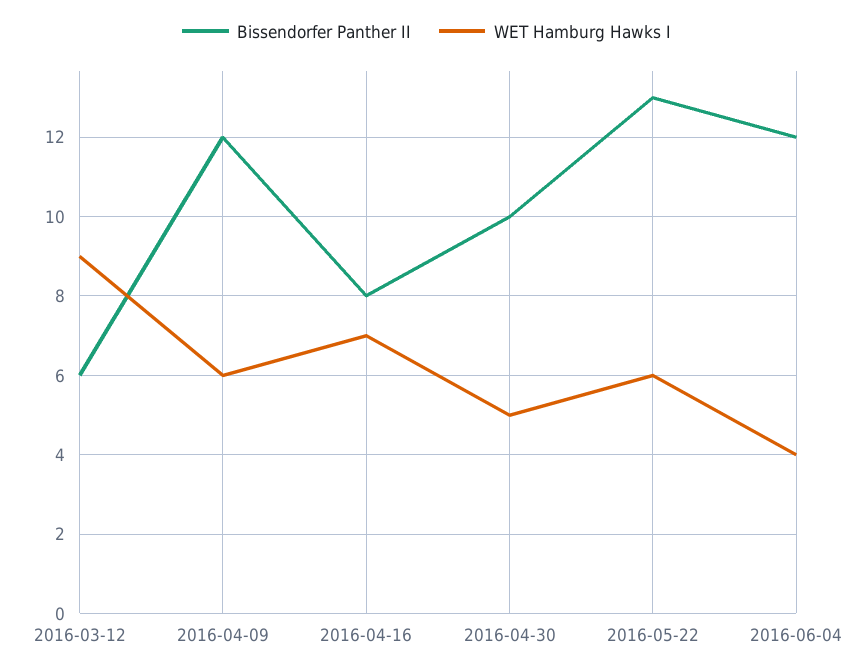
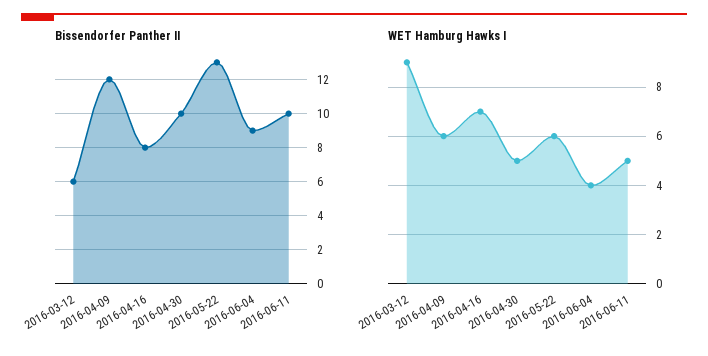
Bissendorfer Panther II, 2016-06-04: 12 -> 9
Bissendorfer Panther II, 2016-06-11: none -> 10
WET Hamburg Hawks I, 2016-06-11: none -> 5

